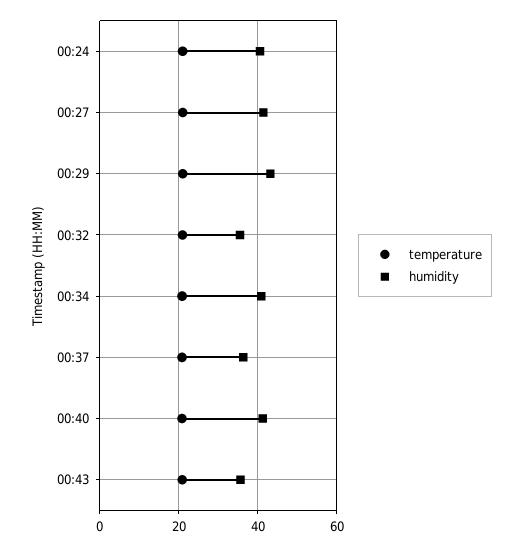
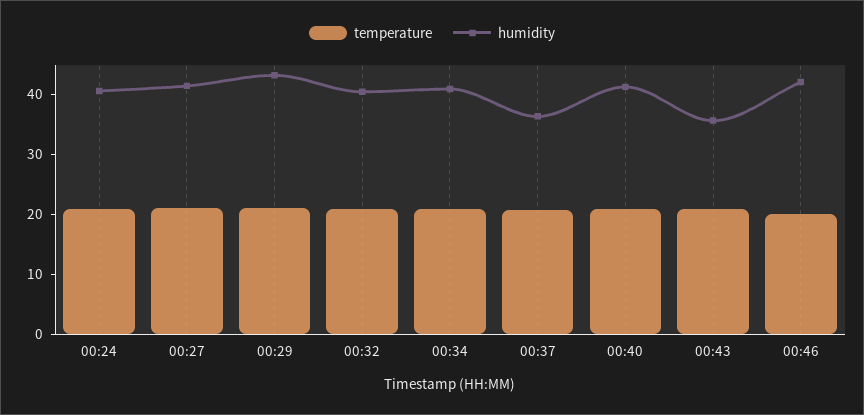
humidity, 00:32: 36 -> 40
temperature, 00:46: none -> 20
humidity, 00:46: none -> 42

